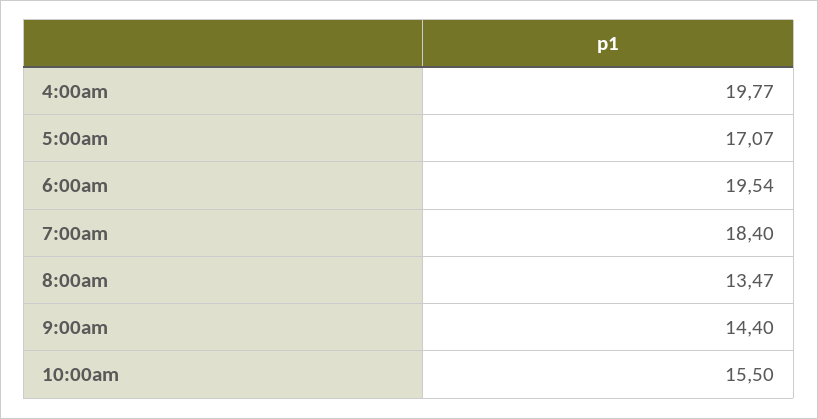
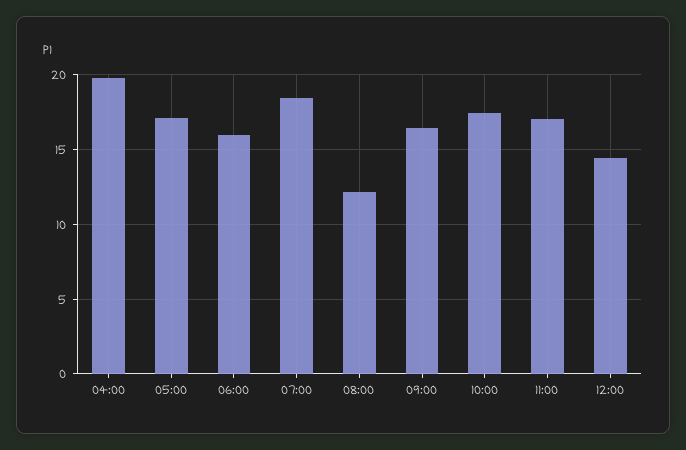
6:00am: 19.54 -> 16
8:00am: 13.47 -> 12
9:00am: 14.4 -> 16.5
10:00am: 15.5 -> 17.5
11:00: none -> 17
12:00: none -> 14.5

